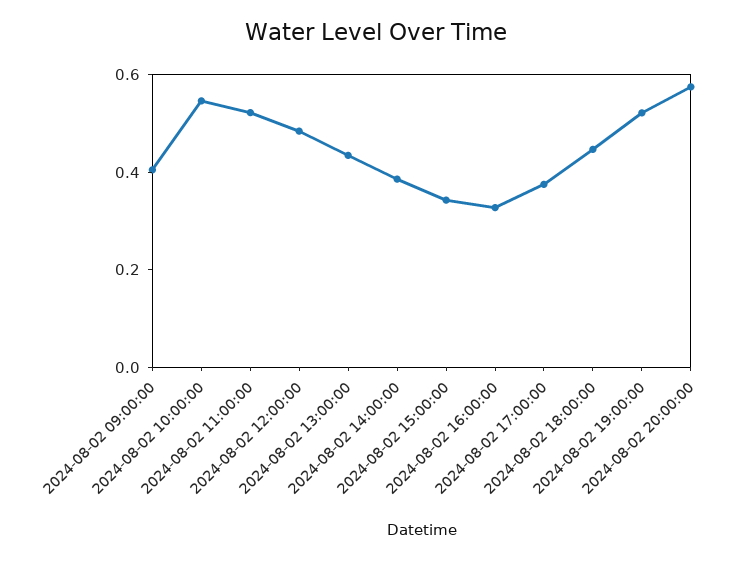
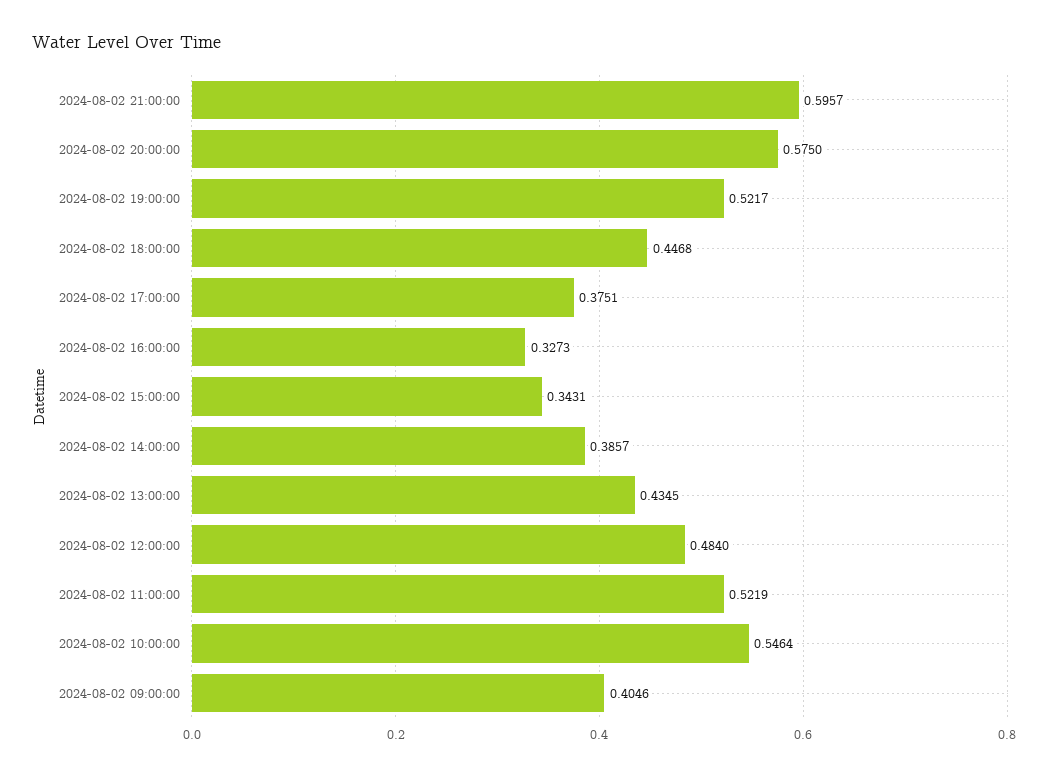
2024-08-02 21:00:00: none -> 0.5957

